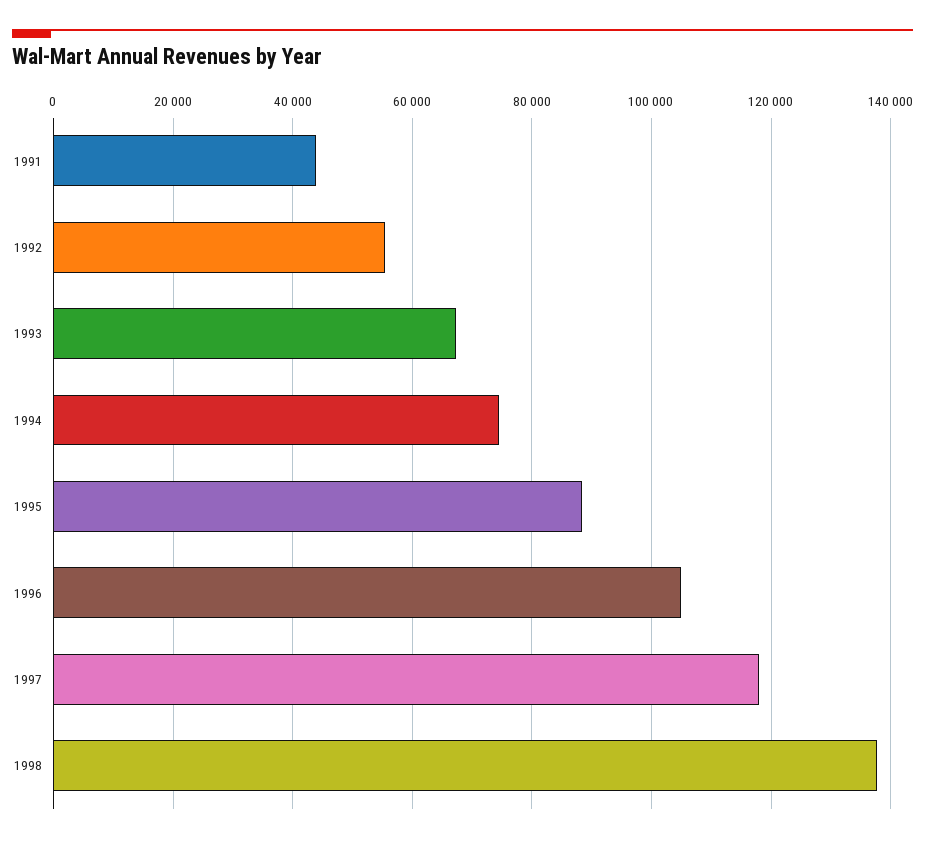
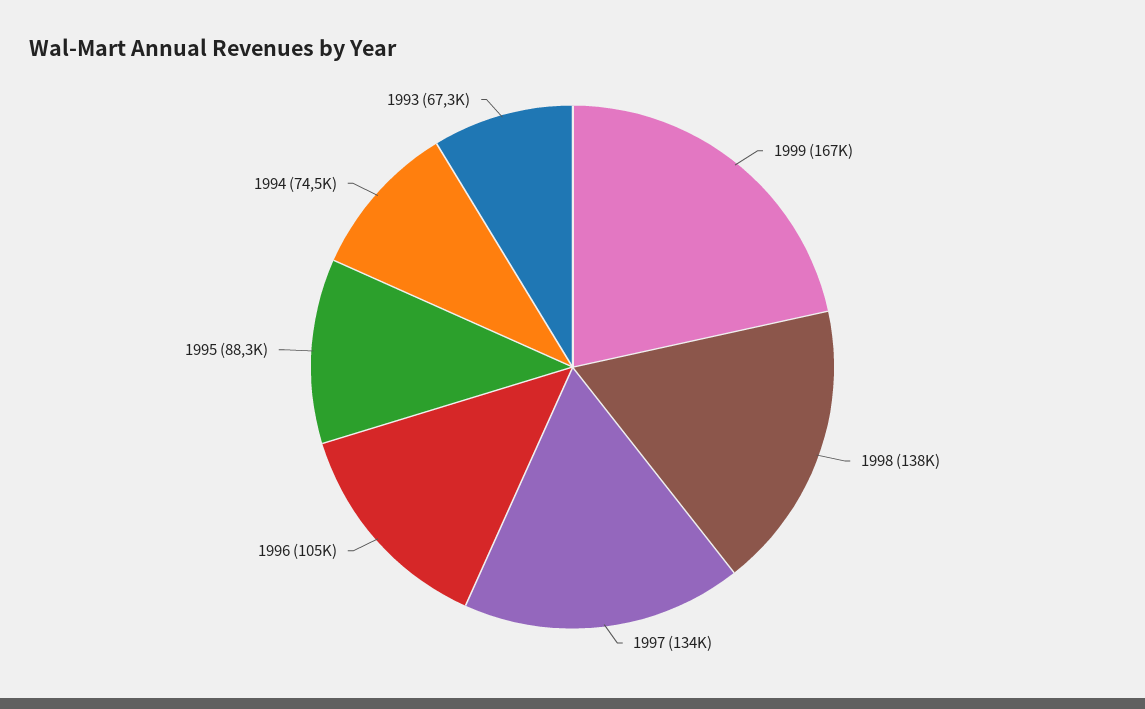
1991: 44000 -> none
1992: 56000 -> none
1997: 118000 -> 134000
1999: none -> 167000

